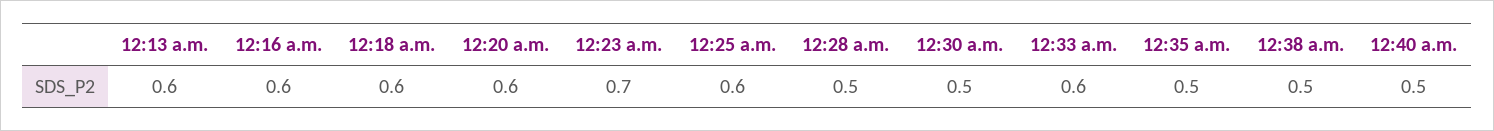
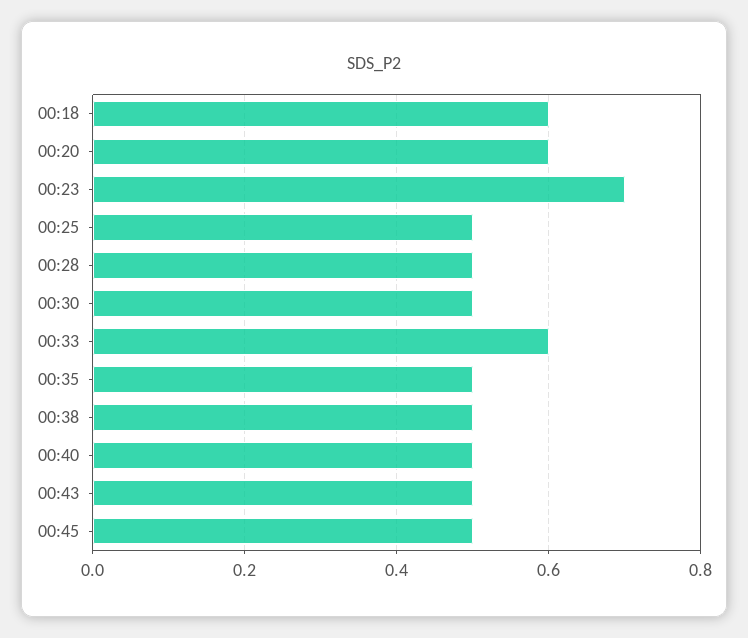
12:13 a.m.: 0.6 -> none
12:16 a.m.: 0.6 -> none
12:25 a.m.: 0.6 -> 0.5
00:43: none -> 0.5
00:45: none -> 0.5

